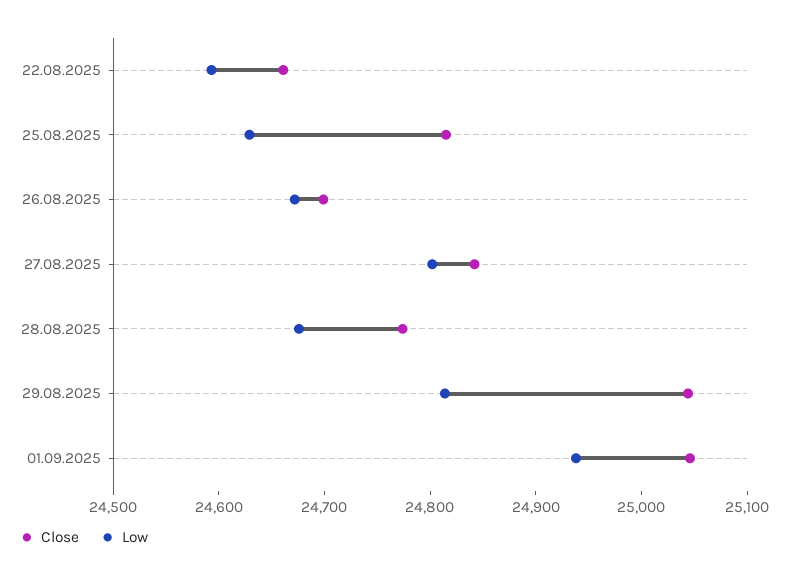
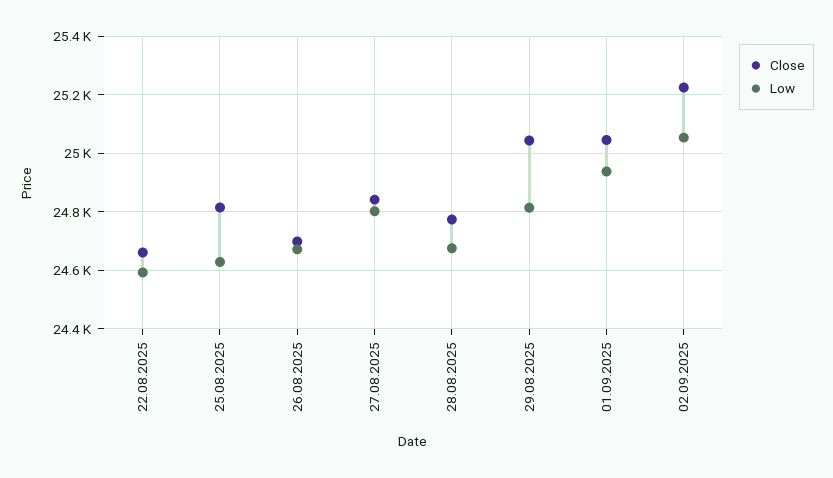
Close, 02.09.2025: none -> 25225
Low, 02.09.2025: none -> 25050

